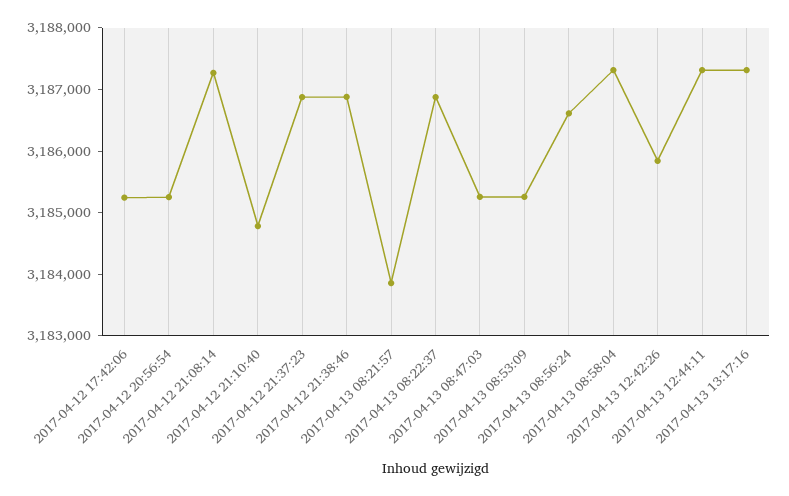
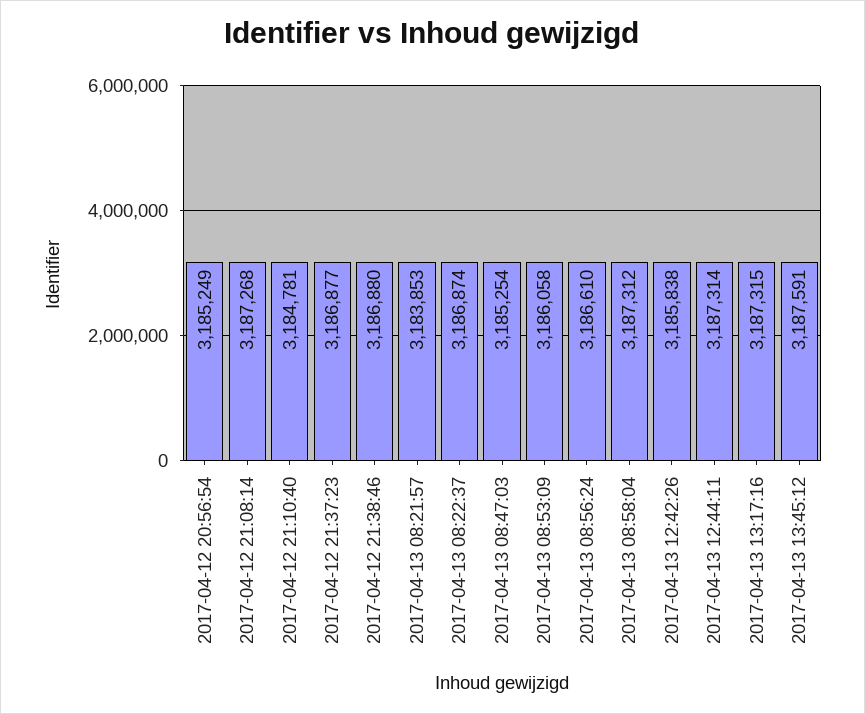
2017-04-12 17:42:06: 3185200 -> none
2017-04-13 08:53:09: 3185200 -> 3186058
2017-04-13 13:45:12: none -> 3187591

